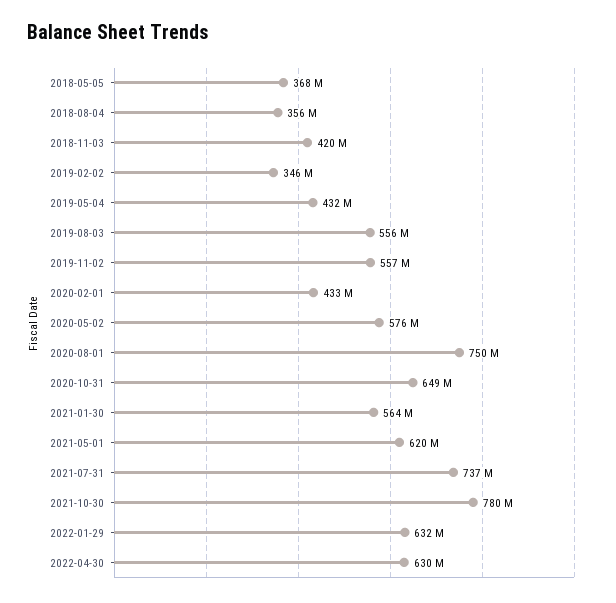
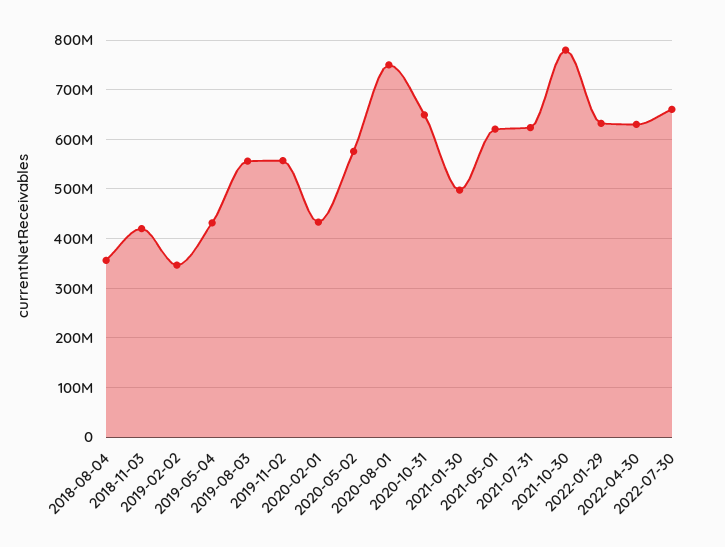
2018-05-05: 368000000 -> none
2021-01-30: 564000000 -> 500000000
2021-07-31: 737000000 -> 620000000
2022-07-30: none -> 660000000

